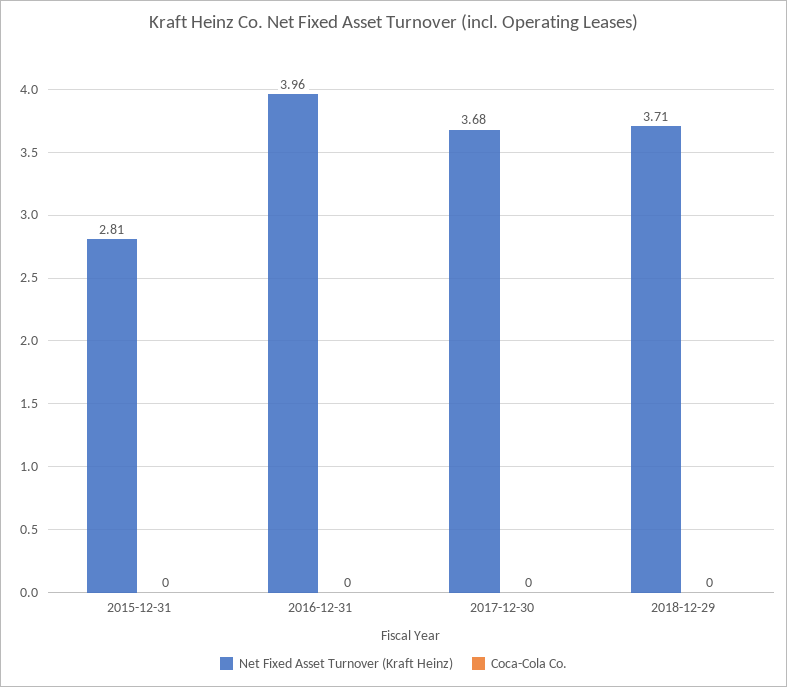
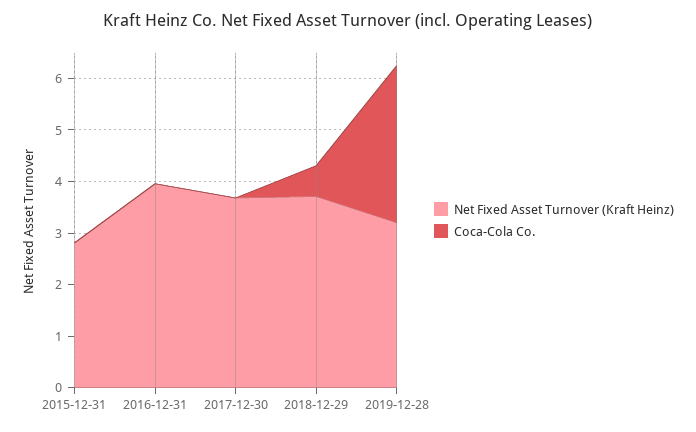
Coca-Cola Co., 2018-12-29: 0 -> 0.6
Net Fixed Asset Turnover (Kraft Heinz), 2019-12-28: none -> 3.2
Coca-Cola Co., 2019-12-28: none -> 3

